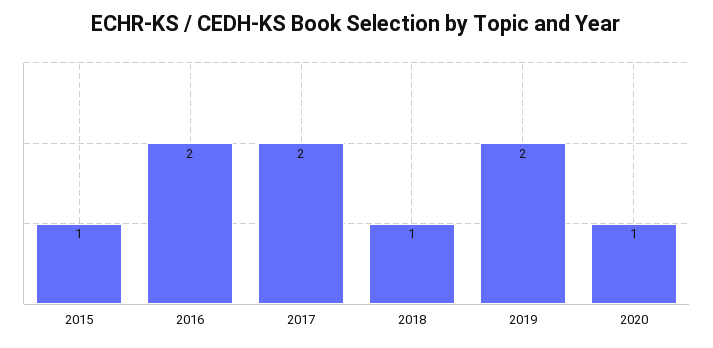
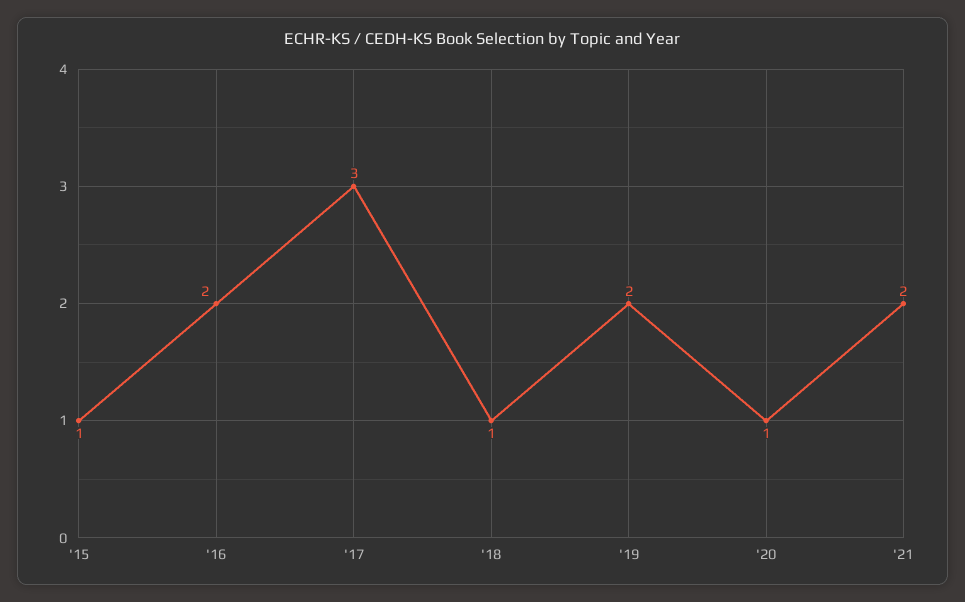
2017: 2 -> 3
'21: none -> 2

